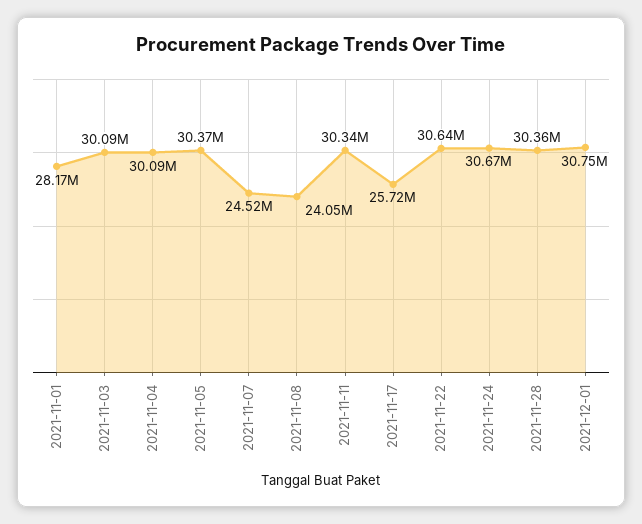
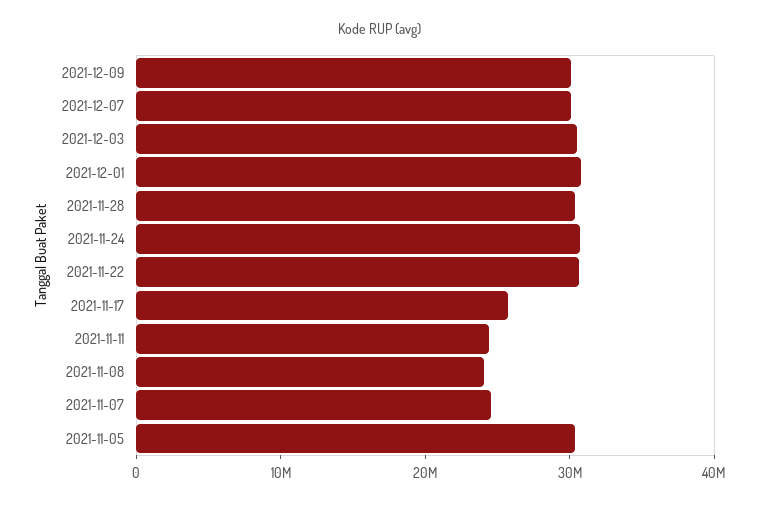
2021-11-01: 28170000 -> none
2021-11-03: 30090000 -> none
2021-11-04: 30090000 -> none
2021-11-11: 30340000 -> 24000000
2021-12-09: none -> 30000000
2021-12-07: none -> 30000000
2021-12-03: none -> 30000000

